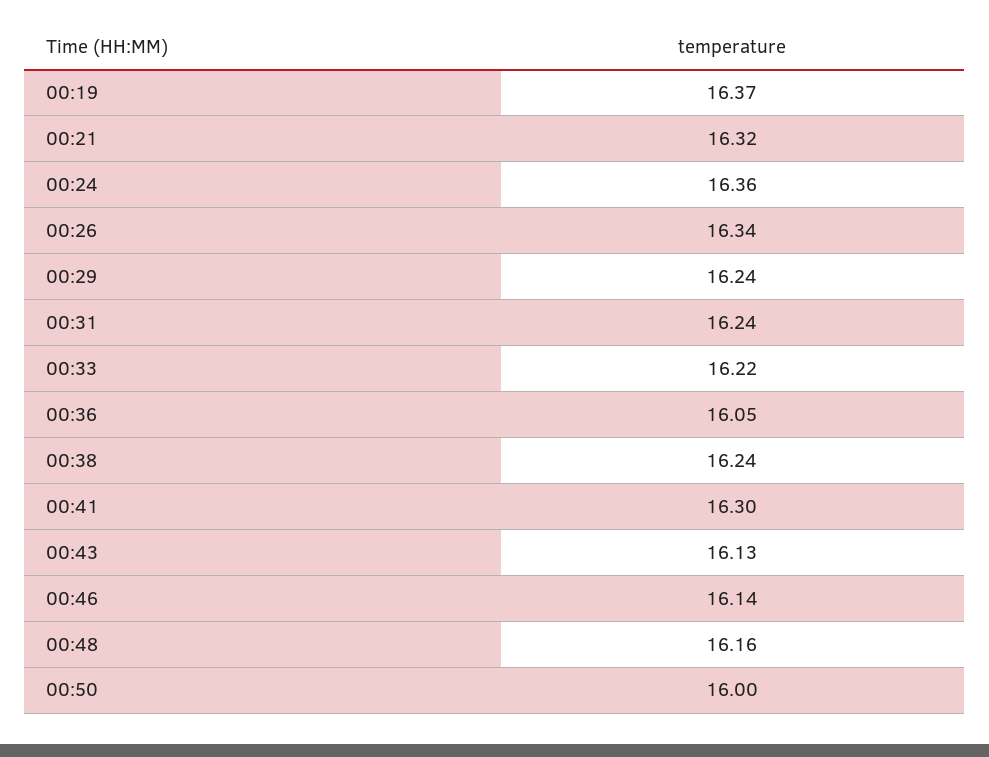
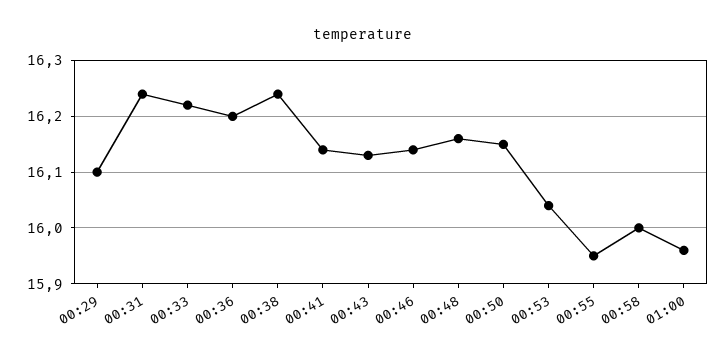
00:19: 16.37 -> none
00:21: 16.32 -> none
00:24: 16.36 -> none
00:26: 16.34 -> none
00:29: 16.24 -> 16.1
00:36: 16.05 -> 16.2
00:41: 16.3 -> 16.15
00:50: 16 -> 16.15
00:53: none -> 16.05
00:55: none -> 15.95
00:58: none -> 16
01:00: none -> 15.95

